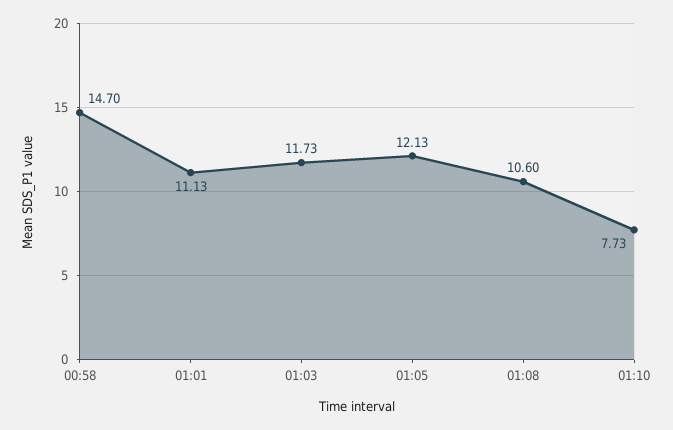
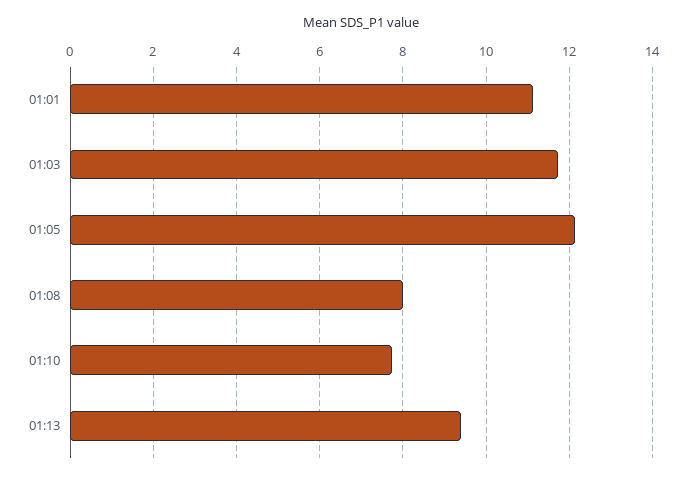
00:58: 14.7 -> none
01:08: 10.6 -> 8
01:13: none -> 9.4

